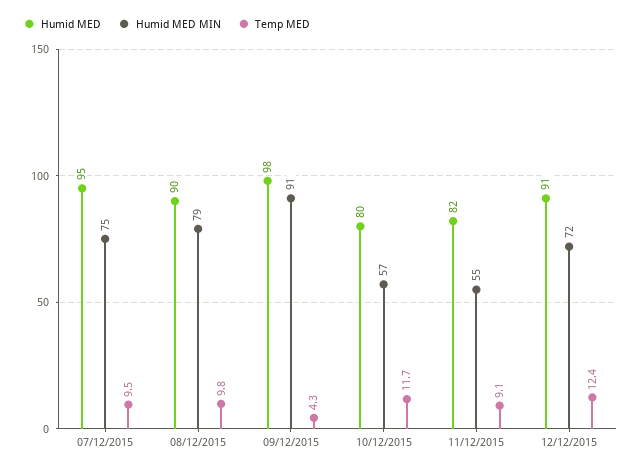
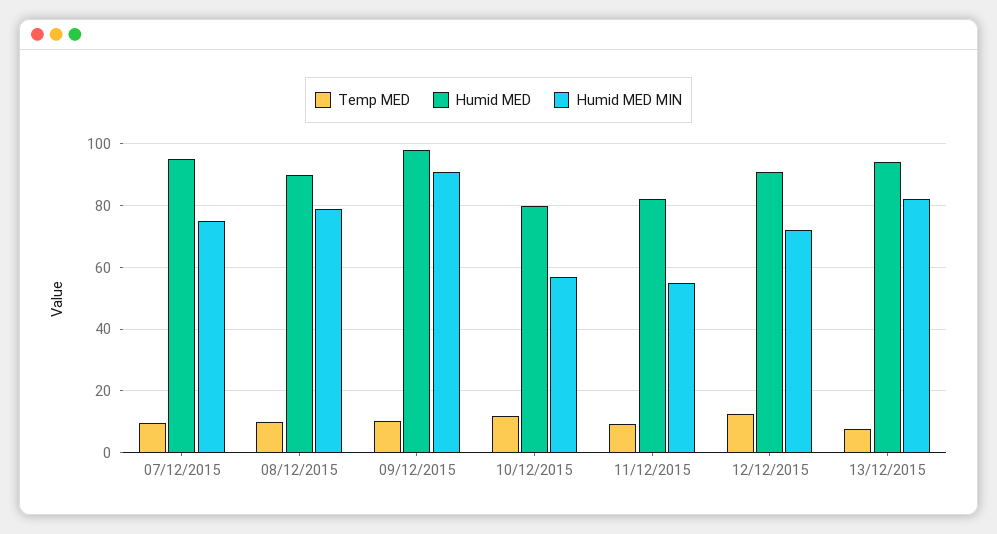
Temp MED, 09/12/2015: 4.3 -> 10
Temp MED, 13/12/2015: none -> 8
Humid MED, 13/12/2015: none -> 94
Humid MED MIN, 13/12/2015: none -> 82

